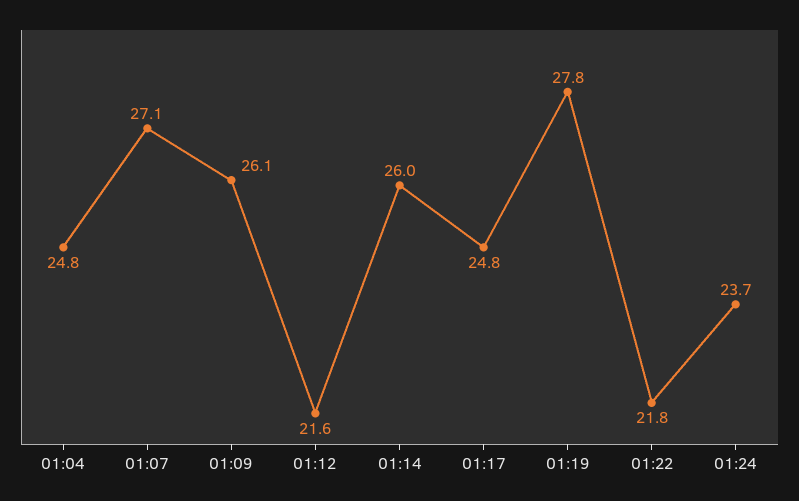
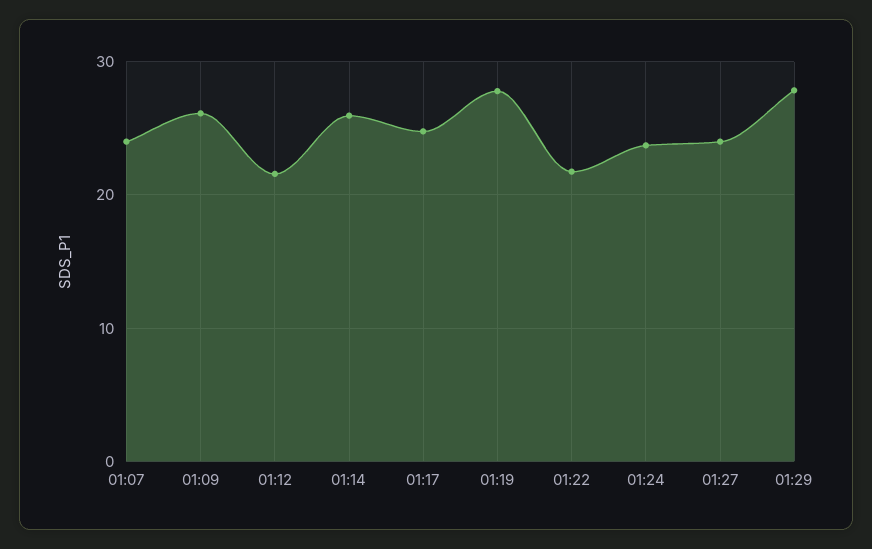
01:04: 24.8 -> none
01:07: 27.1 -> 24
01:27: none -> 24
01:29: none -> 28

